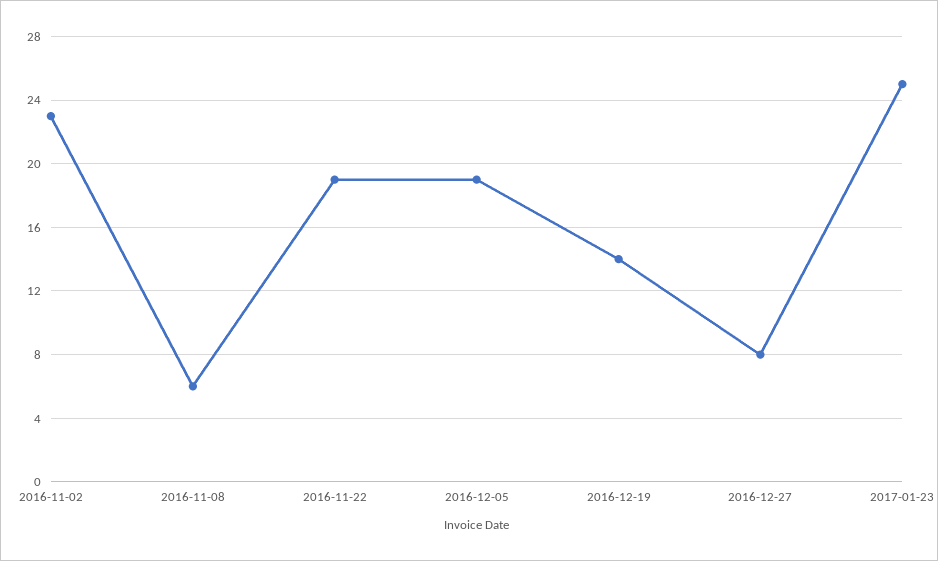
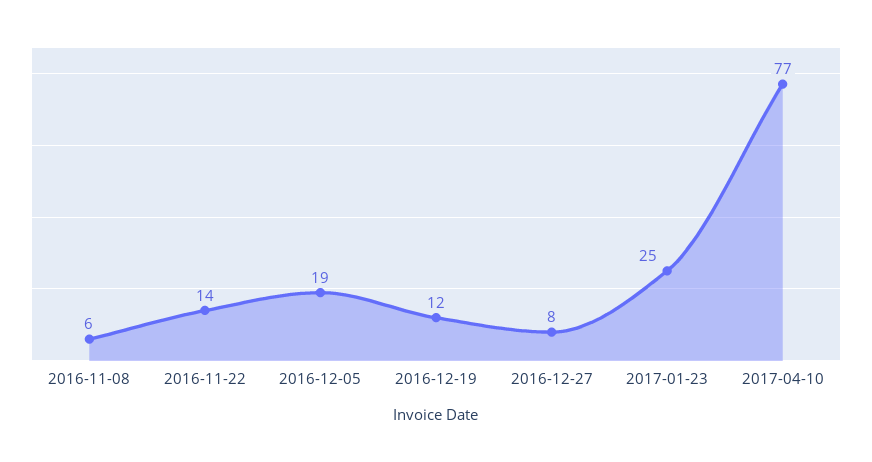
2016-11-02: 23 -> none
2016-11-22: 19 -> 14
2016-12-19: 14 -> 12
2017-04-10: none -> 77

